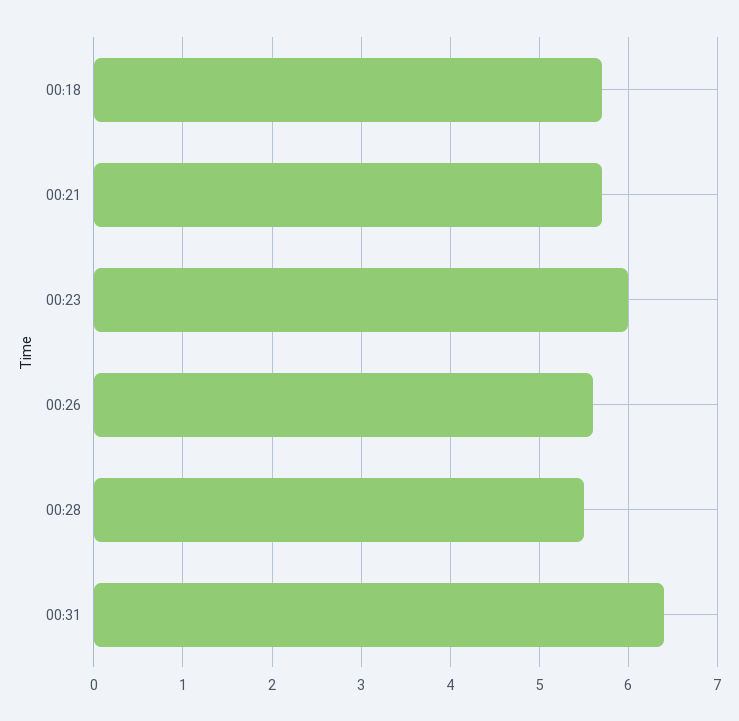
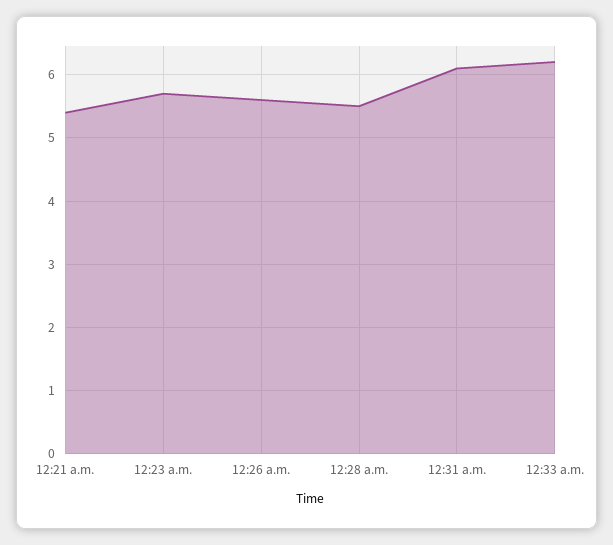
00:18: 5.7 -> none
00:21: 5.7 -> 5.4
00:23: 6 -> 5.7
00:31: 6.4 -> 6.1
12:33 a.m.: none -> 6.2

